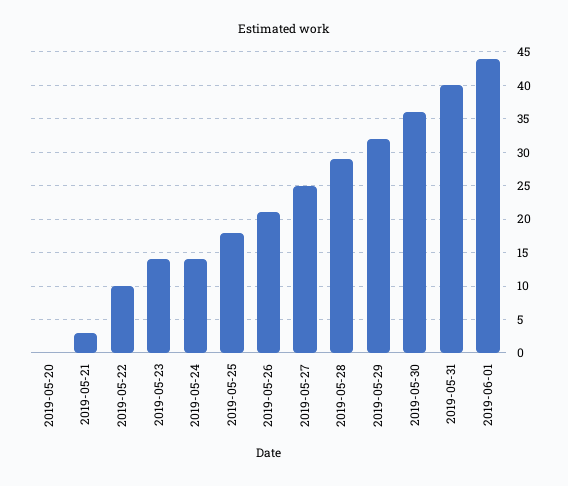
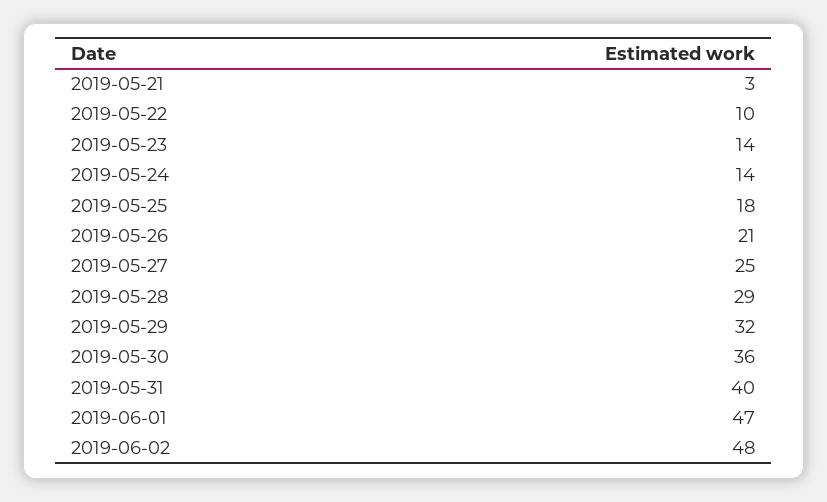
2019-05-20: 0 -> none
2019-06-01: 44 -> 47
2019-06-02: none -> 48

